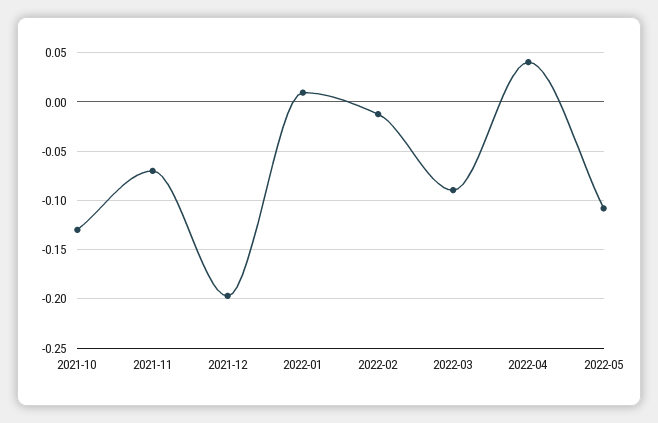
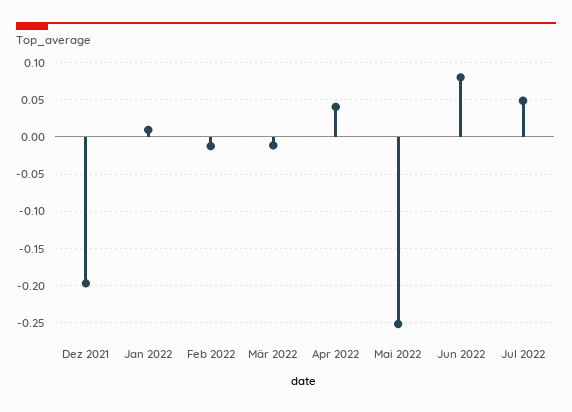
2021-10: -0.13 -> none
2021-11: -0.07 -> none
2022-03: -0.09 -> -0.01
2022-05: -0.11 -> -0.25
Jun 2022: none -> 0.08
Jul 2022: none -> 0.05

